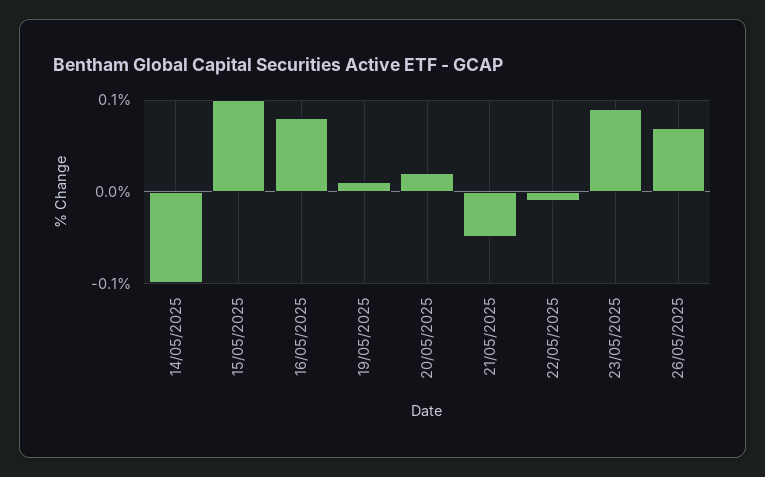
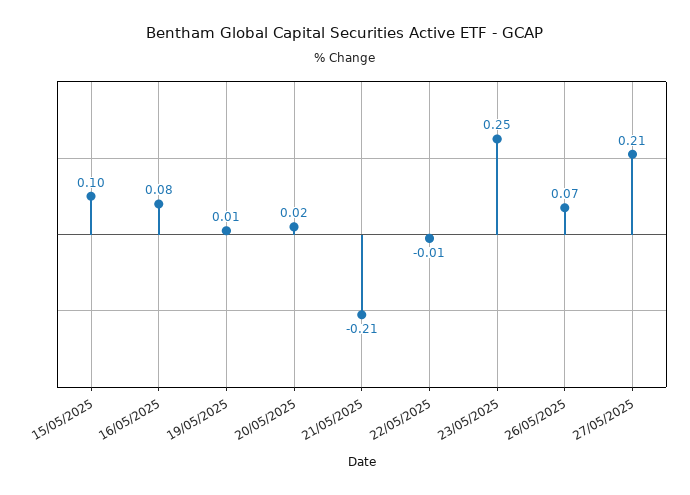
14/05/2025: -0.1 -> none
21/05/2025: -0.05 -> -0.21
23/05/2025: 0.09 -> 0.25
27/05/2025: none -> 0.21

